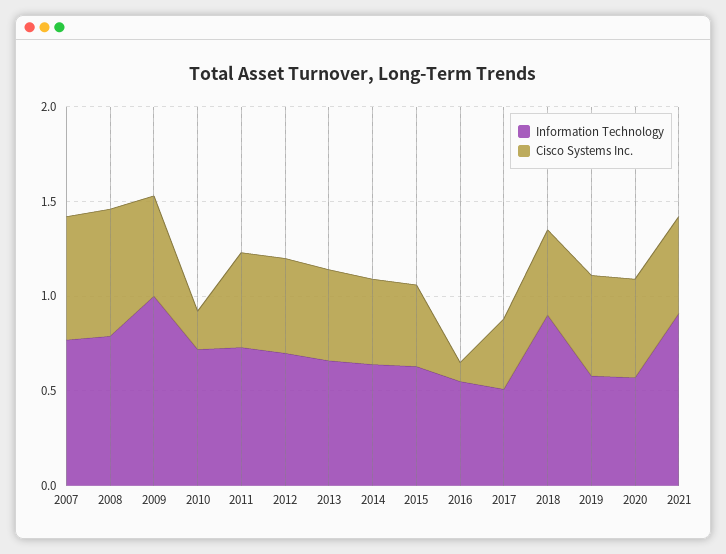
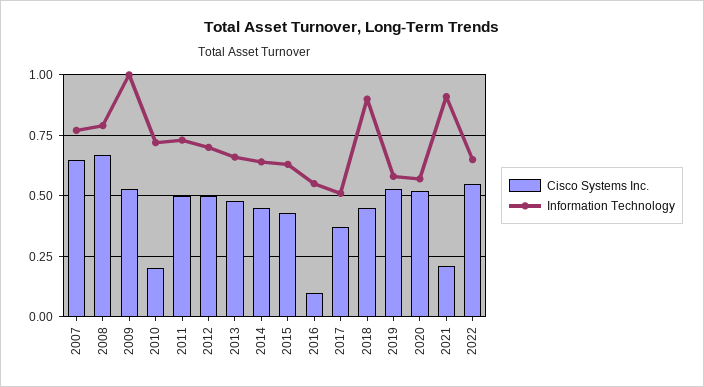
Cisco Systems Inc., 2021: 0.5 -> 0.2
Cisco Systems Inc., 2022: none -> 0.55
Information Technology, 2022: none -> 0.65

